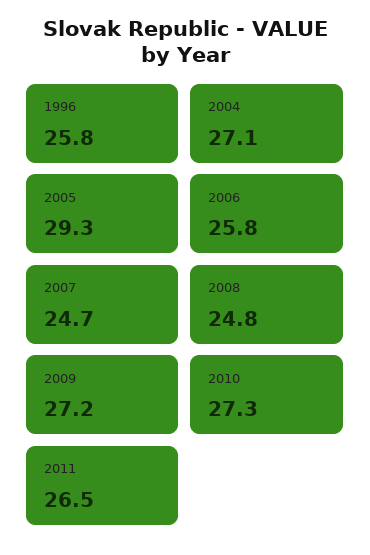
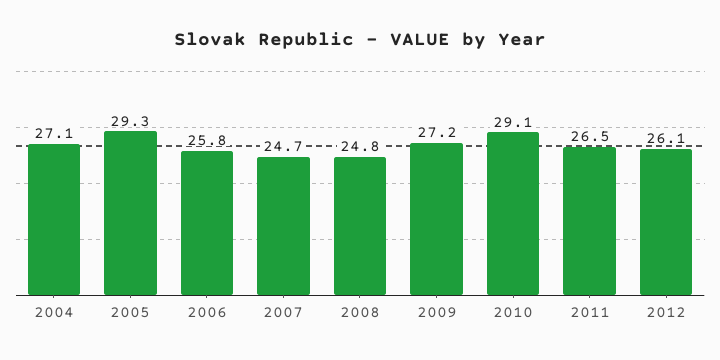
1996: 25.8 -> none
2010: 27.3 -> 29.1
2012: none -> 26.1

